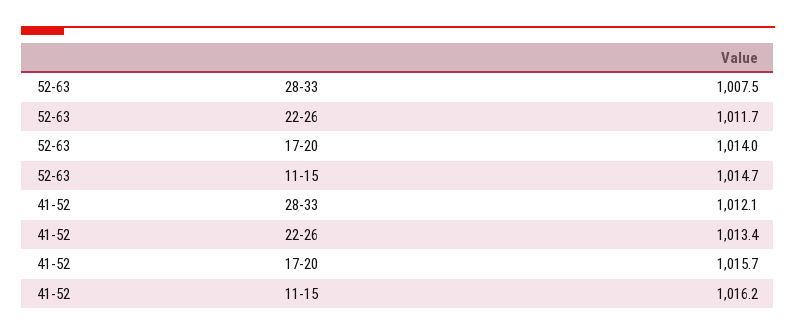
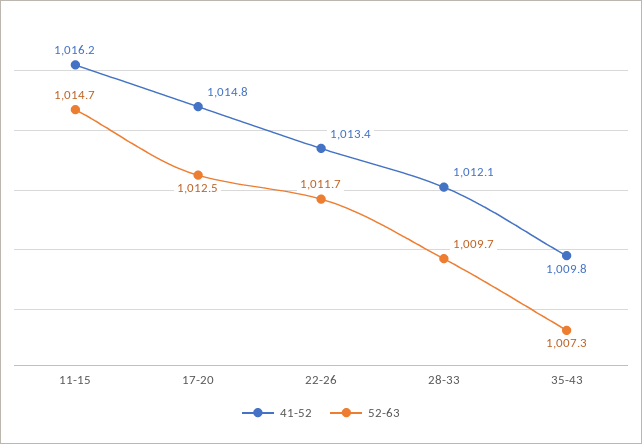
52-63, 28-33: 1007.5 -> 1009.7
52-63, 17-20: 1014 -> 1012.5
41-52, 17-20: 1015.7 -> 1014.8
41-52, 35-43: none -> 1009.8
52-63, 35-43: none -> 1007.3

